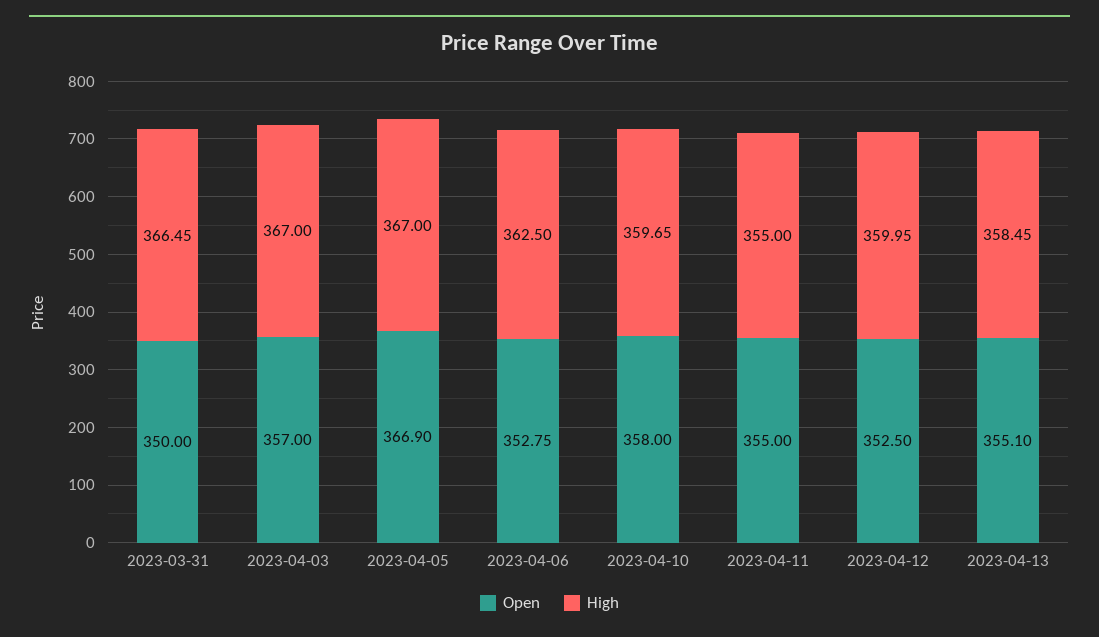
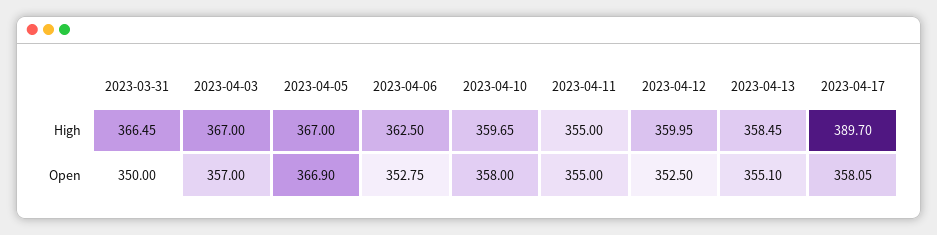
High, 2023-04-17: none -> 389.7
Open, 2023-04-17: none -> 358.05

